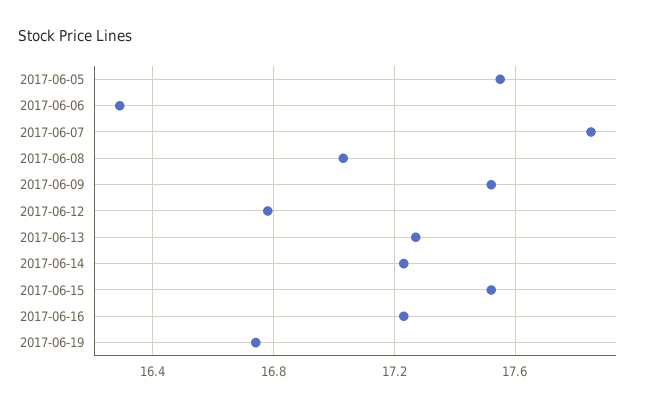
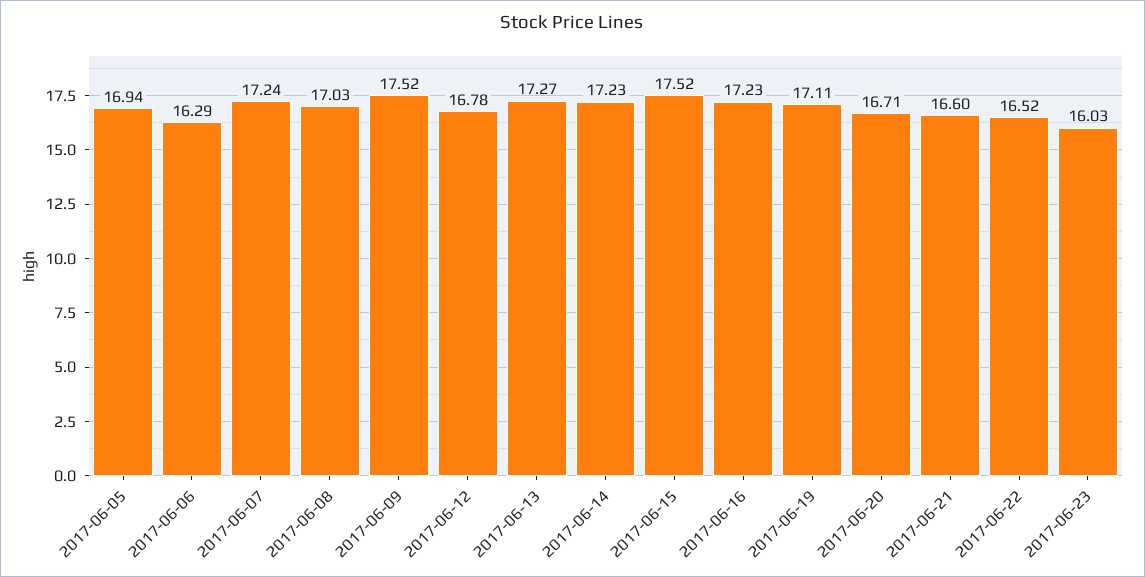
2017-06-05: 17.55 -> 16.94
2017-06-07: 17.85 -> 17.24
2017-06-19: 16.75 -> 17.11
2017-06-20: none -> 16.71
2017-06-21: none -> 16.6
2017-06-22: none -> 16.52
2017-06-23: none -> 16.03

